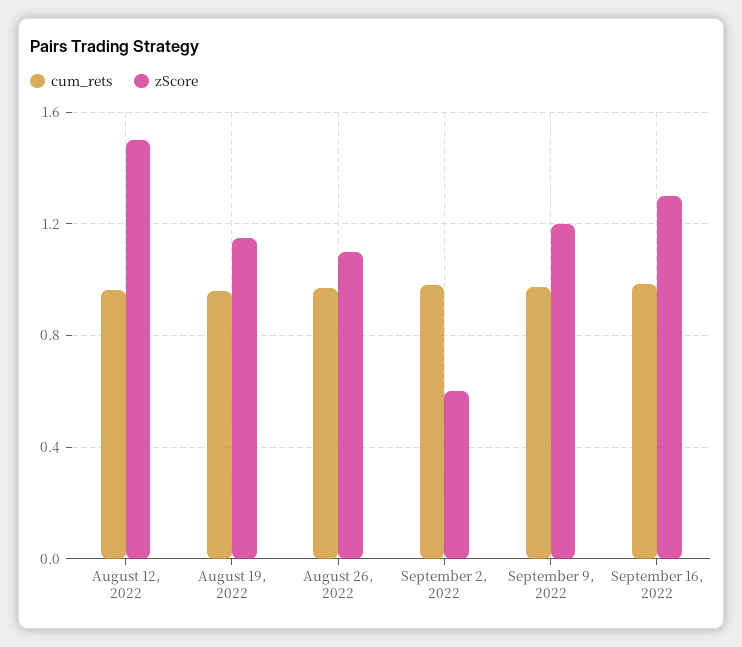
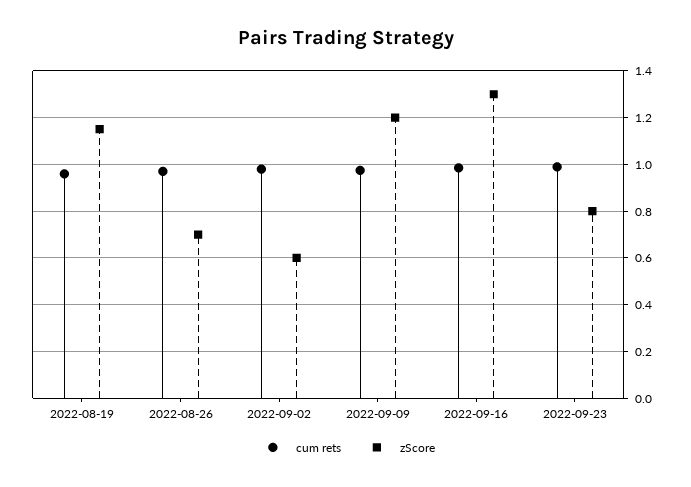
cum_rets, August 12, 2022: 0.95 -> none
zScore, August 12, 2022: 1.5 -> none
zScore, August 26, 2022: 1.1 -> 0.7
cum_rets, 2022-09-23: none -> 1
zScore, 2022-09-23: none -> 0.8

